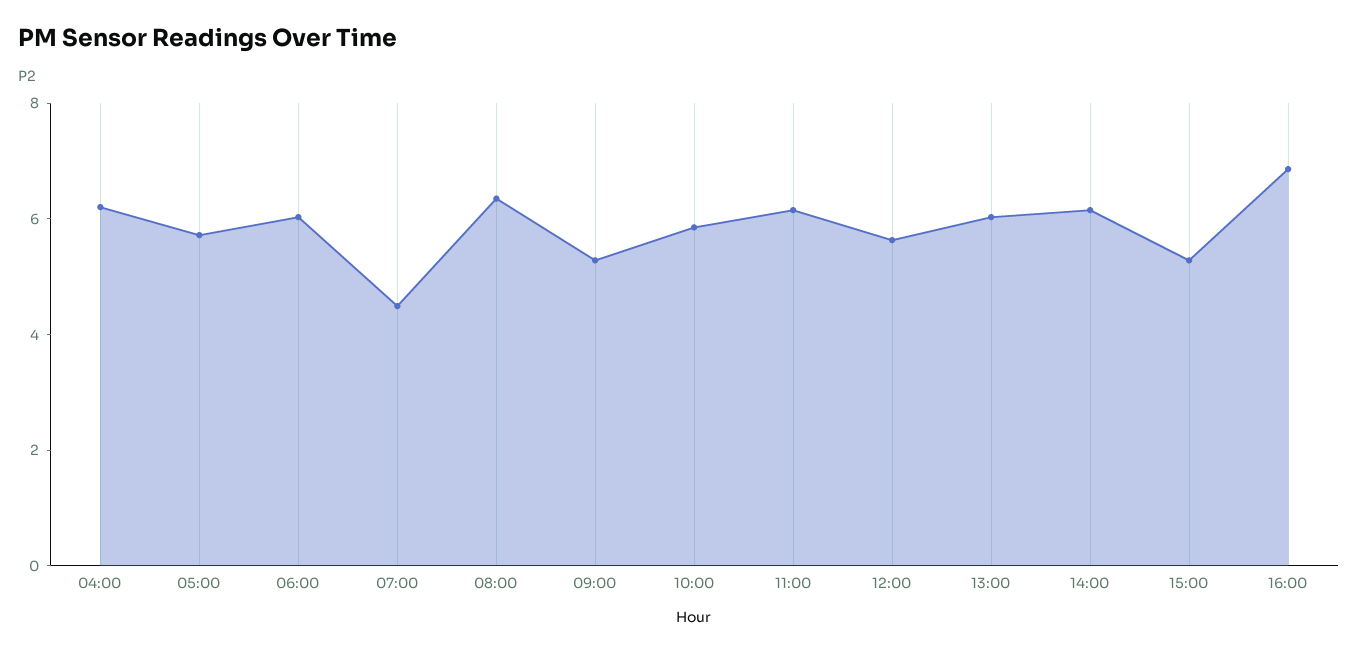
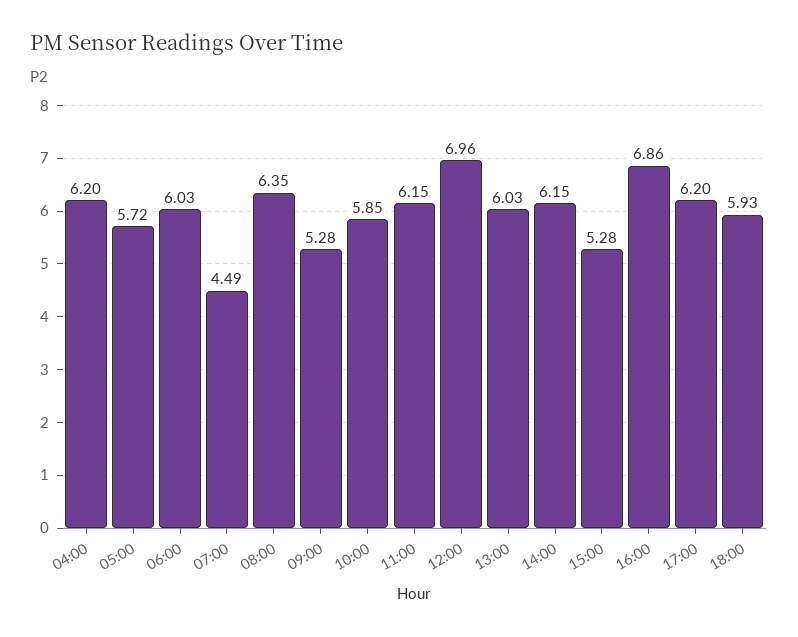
12:00: 5.5 -> 6.96
17:00: none -> 6.2
18:00: none -> 5.93

